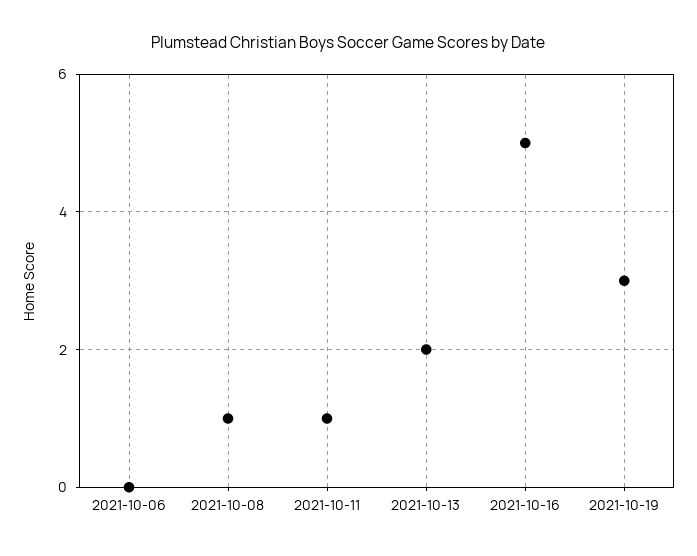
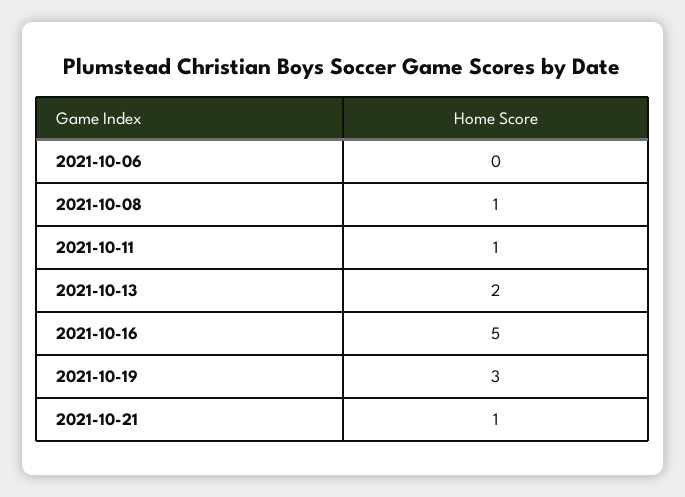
2021-10-21: none -> 1

